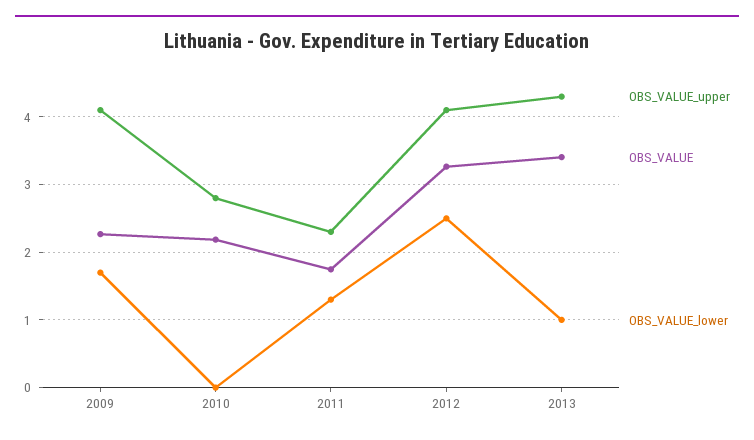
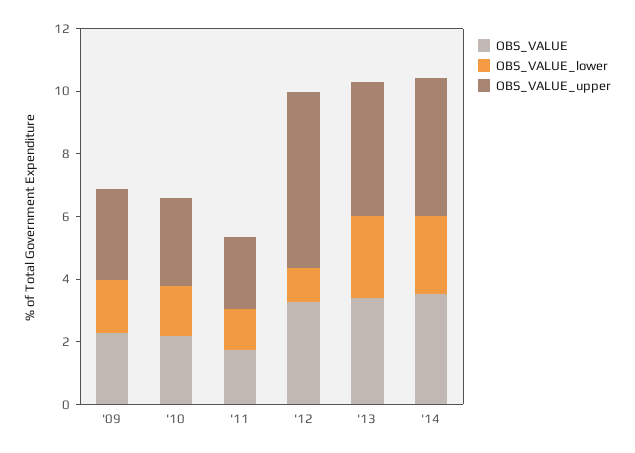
OBS_VALUE_upper, 2009: 4.1 -> 3
OBS_VALUE_lower, 2010: 0 -> 1.5
OBS_VALUE_upper, 2012: 4.1 -> 5.5
OBS_VALUE_lower, 2012: 2.5 -> 1
OBS_VALUE_lower, 2013: 1 -> 2.5
OBS_VALUE, '14: none -> 3.5
OBS_VALUE_lower, '14: none -> 2.5
OBS_VALUE_upper, '14: none -> 4.5

